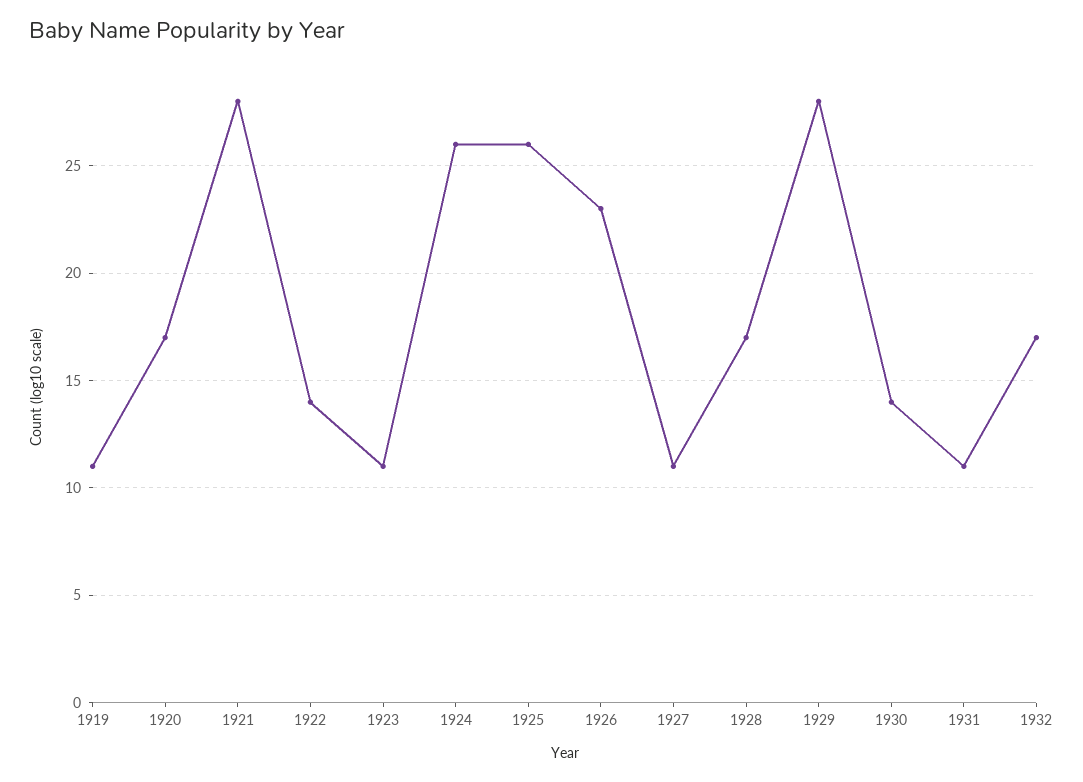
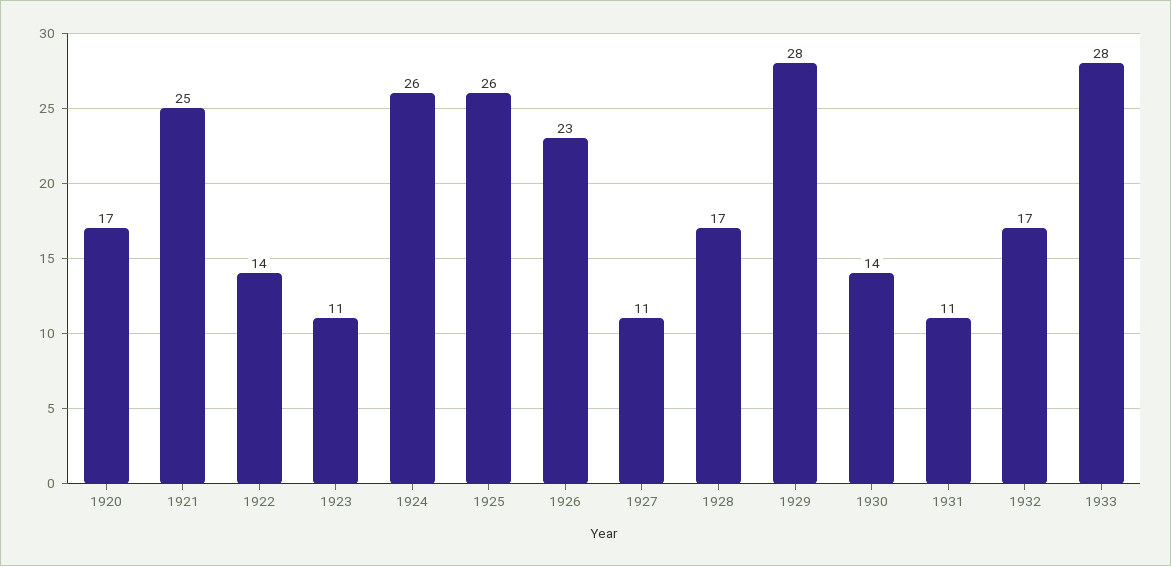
1919: 11 -> none
1921: 28 -> 25
1933: none -> 28

